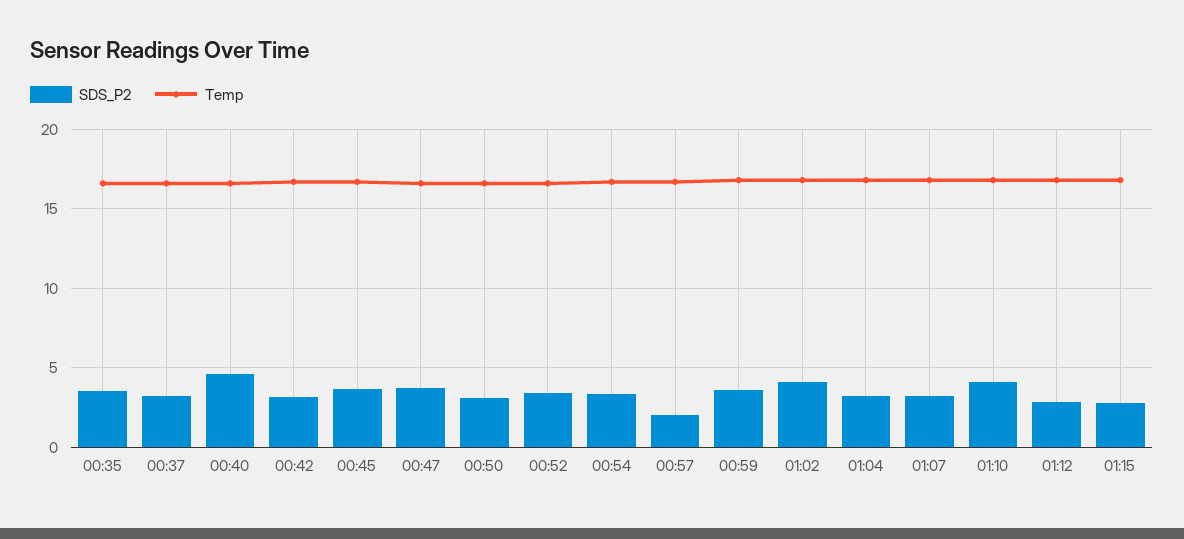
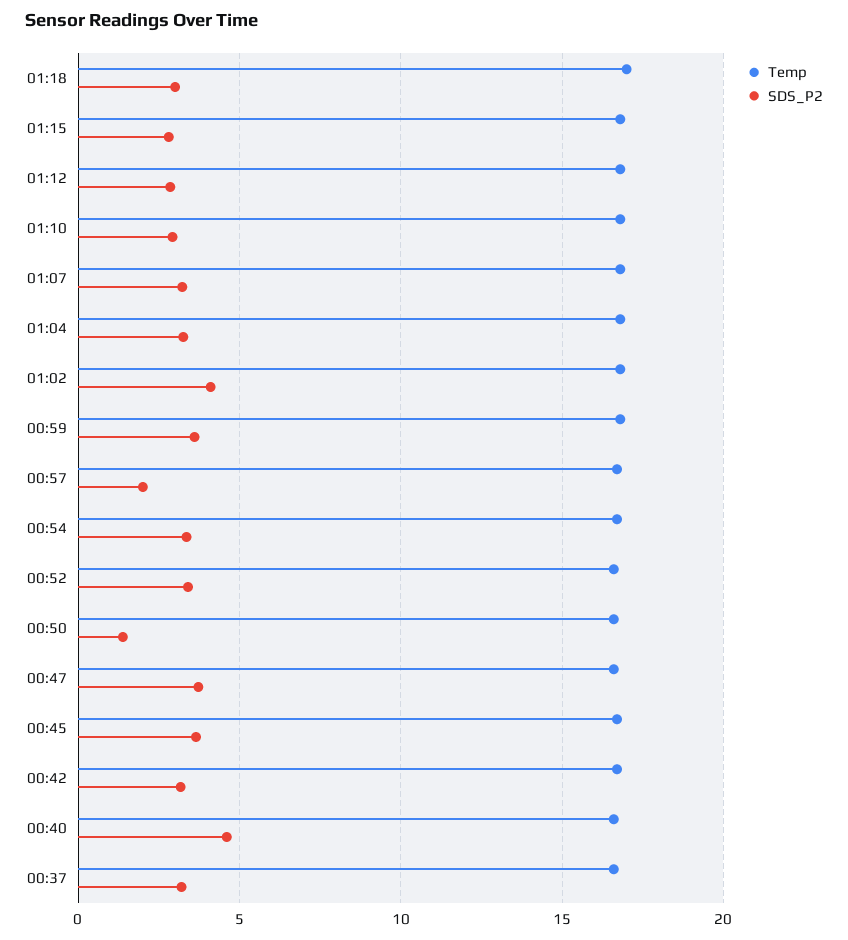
SDS_P2, 00:35: 3.5 -> none
Temp, 00:35: 16.5 -> none
SDS_P2, 00:50: 3 -> 1.5
SDS_P2, 01:10: 4 -> 3
Temp, 01:18: none -> 17
SDS_P2, 01:18: none -> 3

